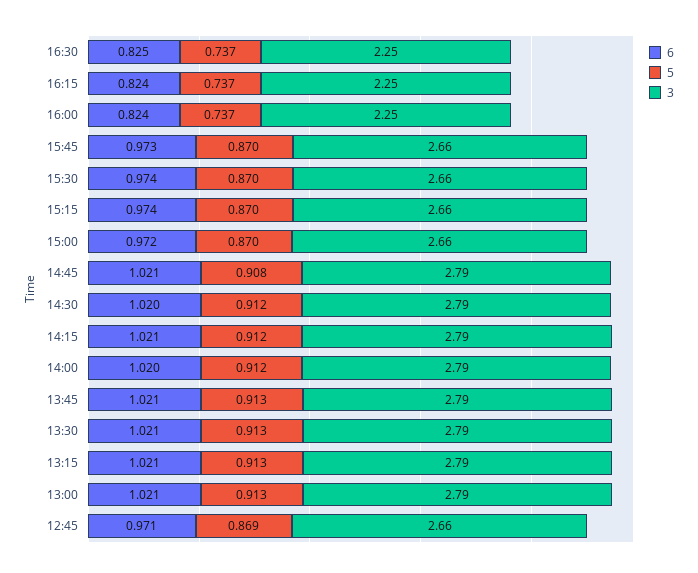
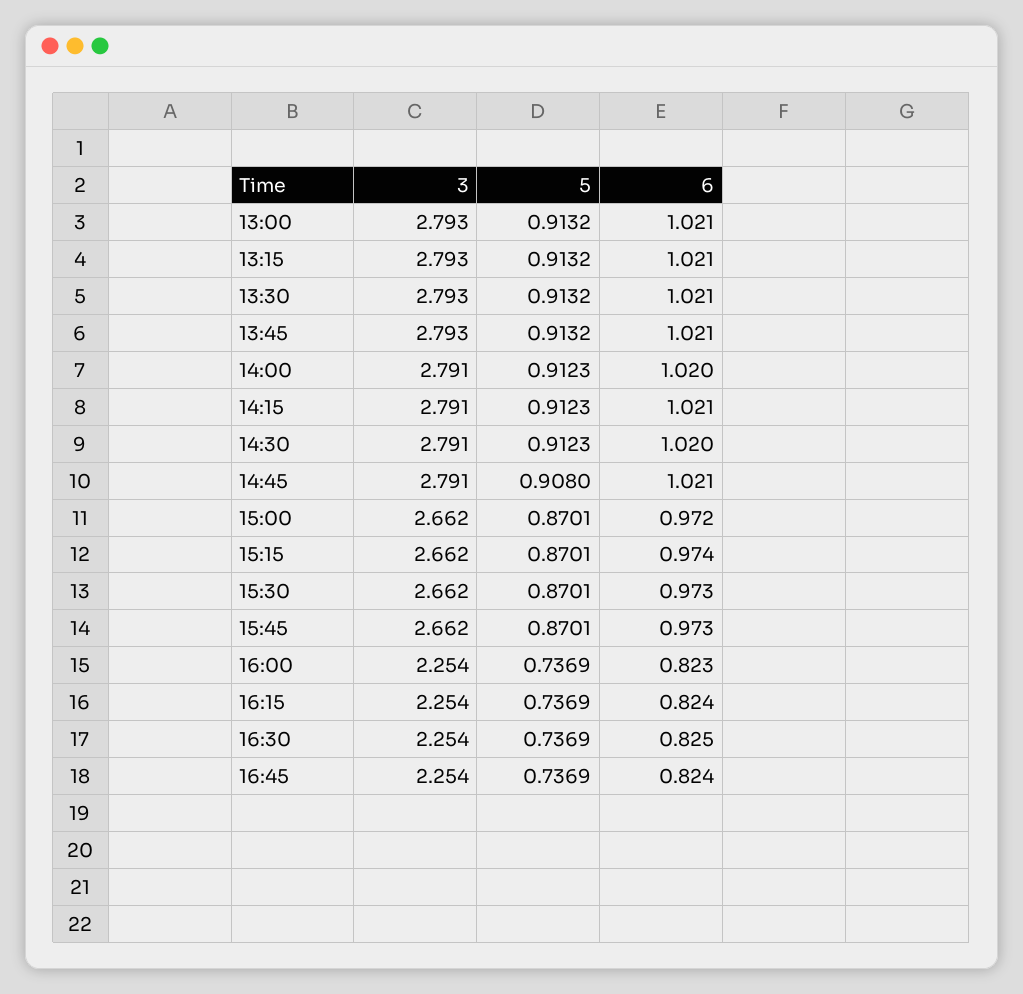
6, 16:00: 0.824 -> 0.823
6, 15:30: 0.974 -> 0.973
6, 12:45: 0.971 -> none
5, 12:45: 0.869 -> none
3, 12:45: 2.66 -> none
3, 16:45: none -> 2.254
5, 16:45: none -> 0.7369
6, 16:45: none -> 0.824

